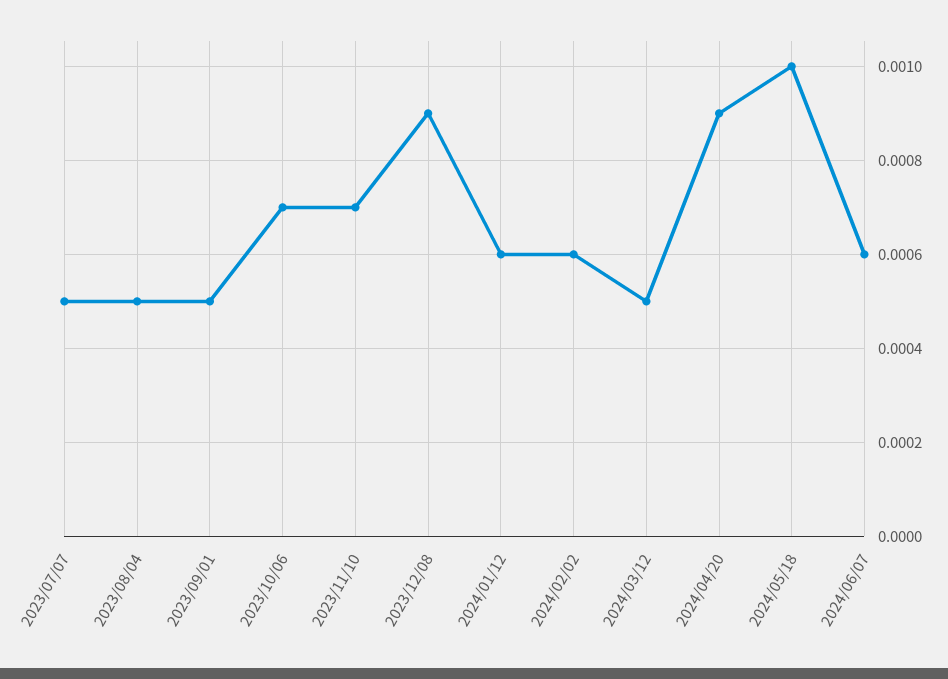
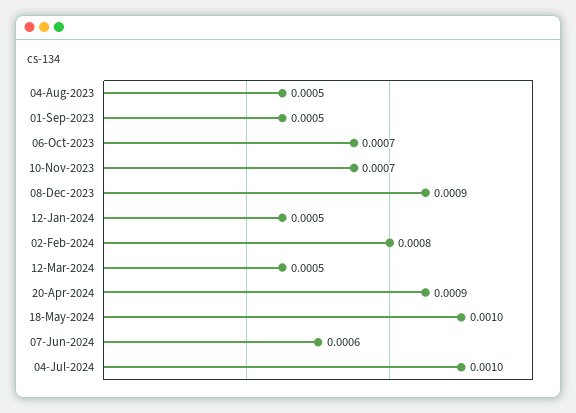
2023/07/07: 0.0005 -> none
2024/01/12: 0.0006 -> 0.0005
2024/02/02: 0.0006 -> 0.0008
04-Jul-2024: none -> 0.001

